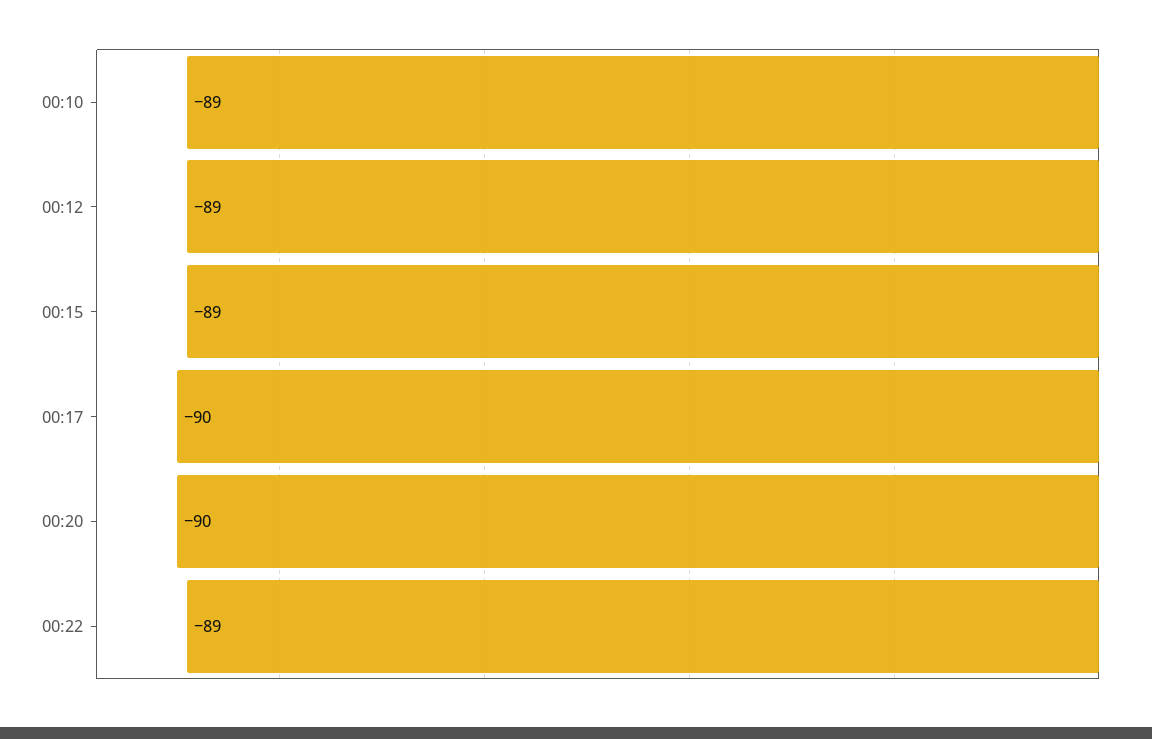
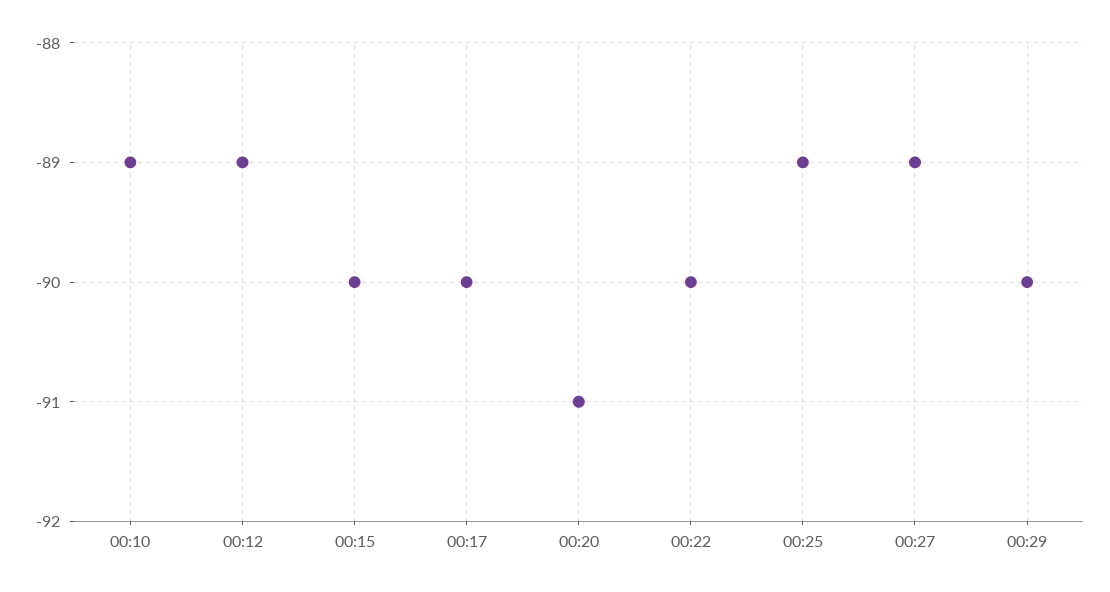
00:15: -89 -> -90
00:20: -90 -> -91
00:22: -89 -> -90
00:25: none -> -89
00:27: none -> -89
00:29: none -> -90

